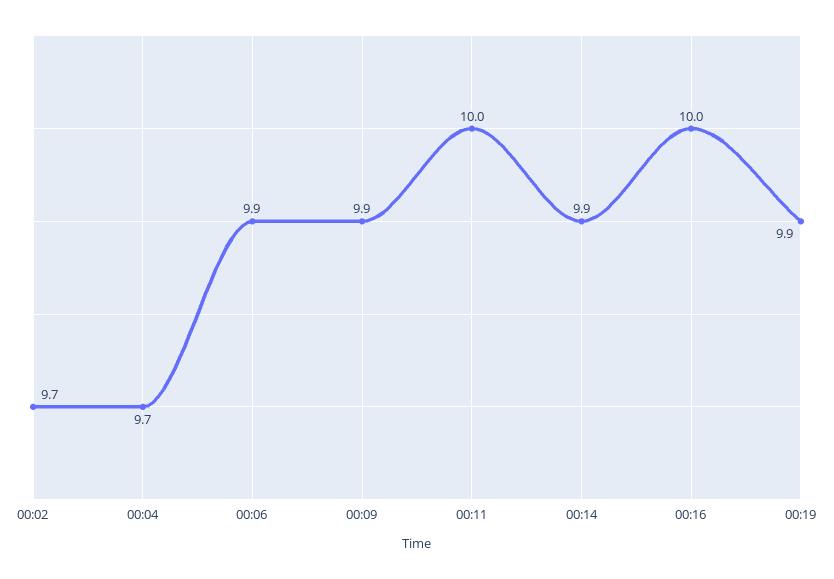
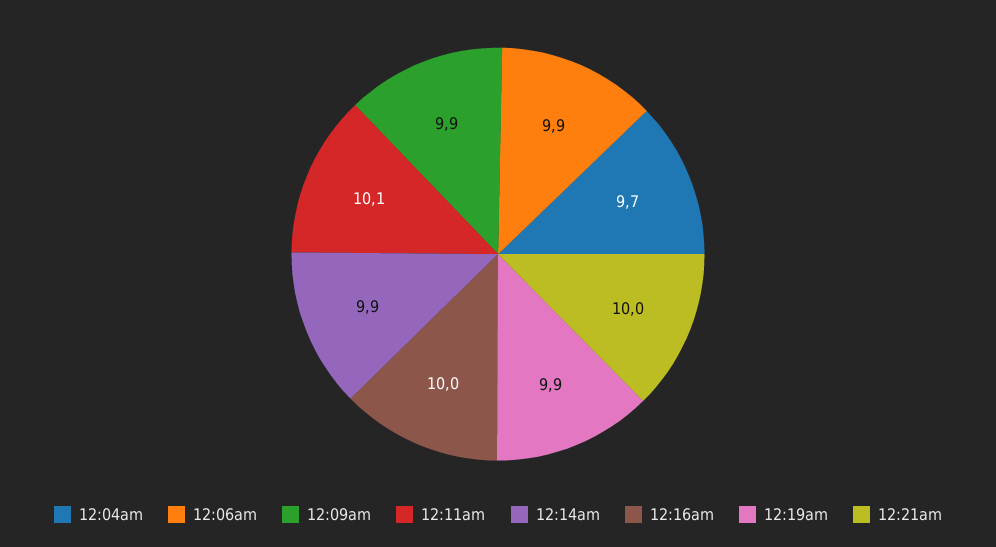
00:02: 9.7 -> none
00:11: 10 -> 10.1
12:21am: none -> 10

